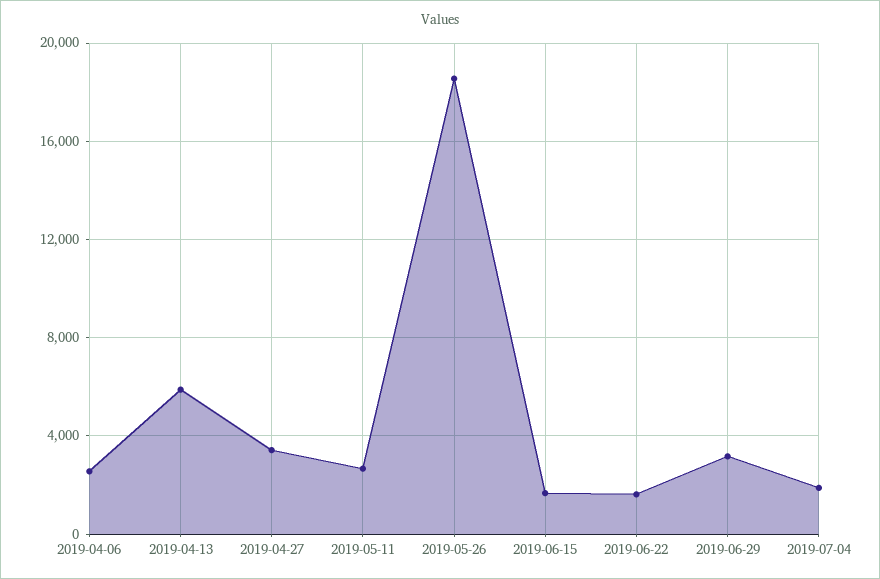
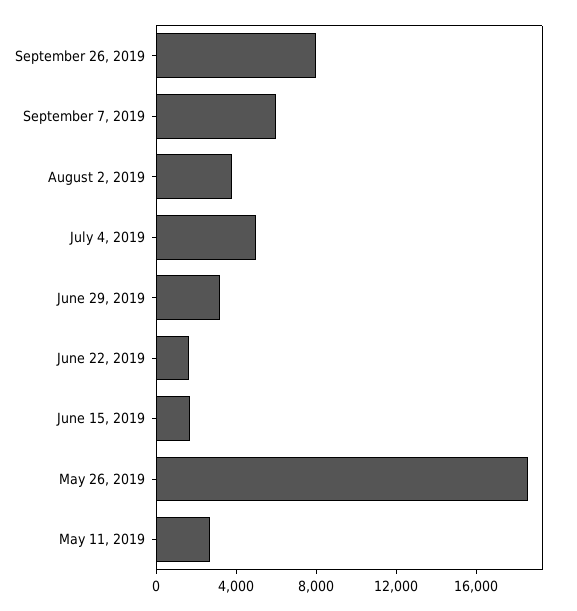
2019-04-06: 2500 -> none
2019-04-13: 6000 -> none
2019-04-27: 3500 -> none
2019-07-04: 2000 -> 5000
September 26, 2019: none -> 8000
September 7, 2019: none -> 6000
August 2, 2019: none -> 4000

